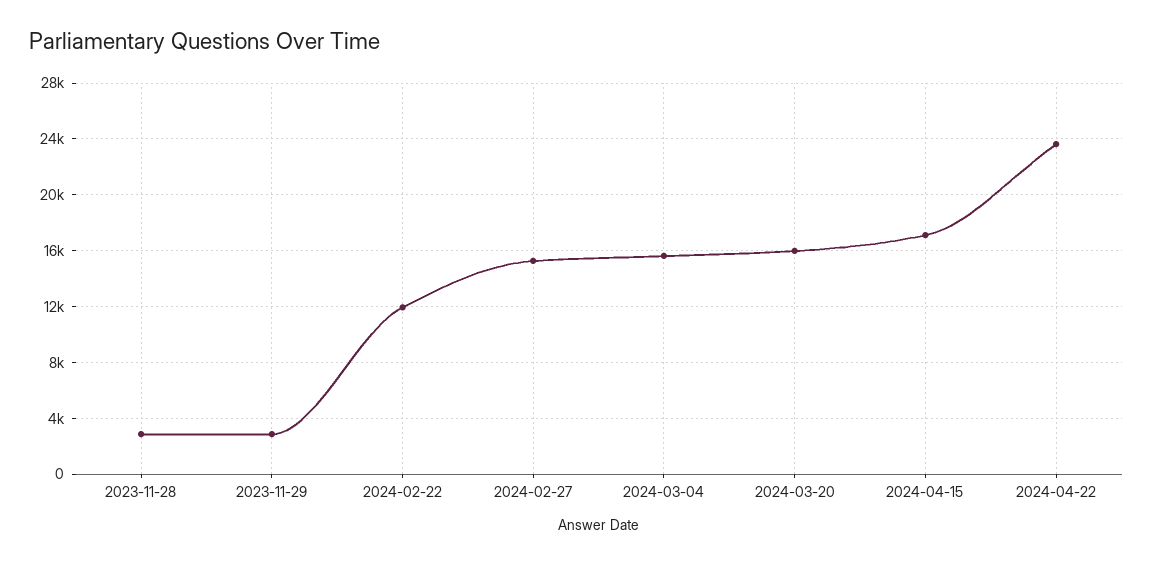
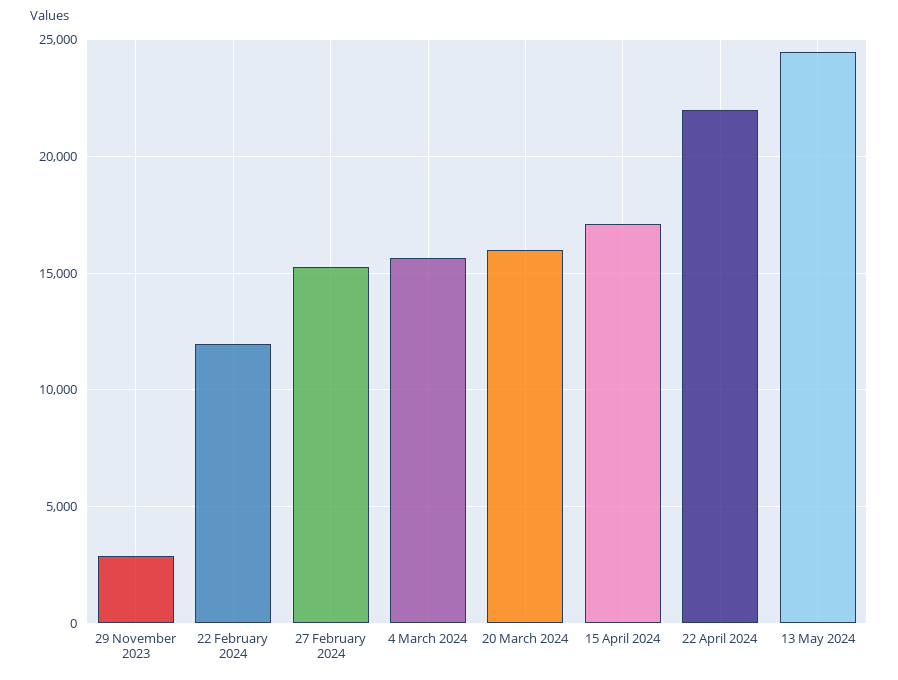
2023-11-28: 3000 -> none
2024-04-22: 23500 -> 22000
13 May 2024: none -> 24500

